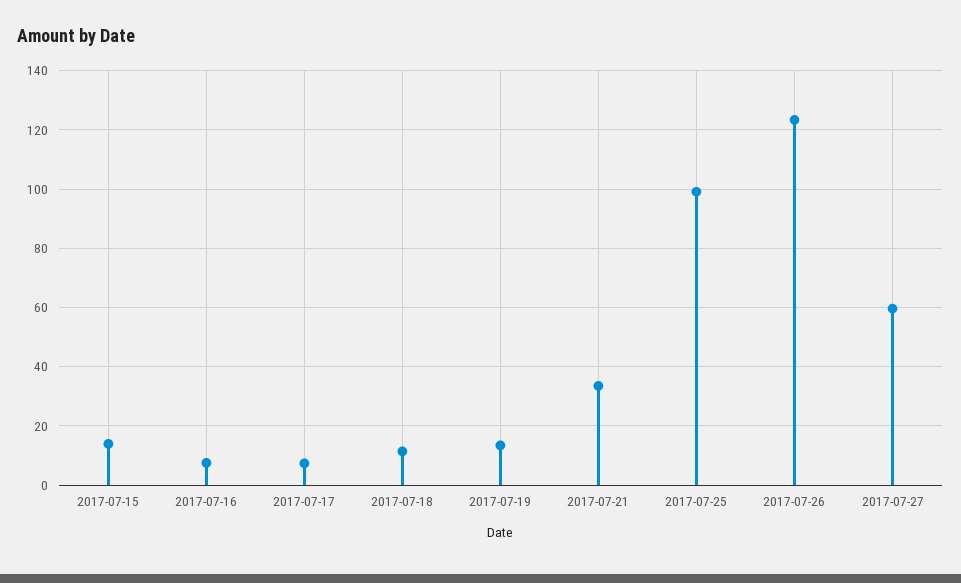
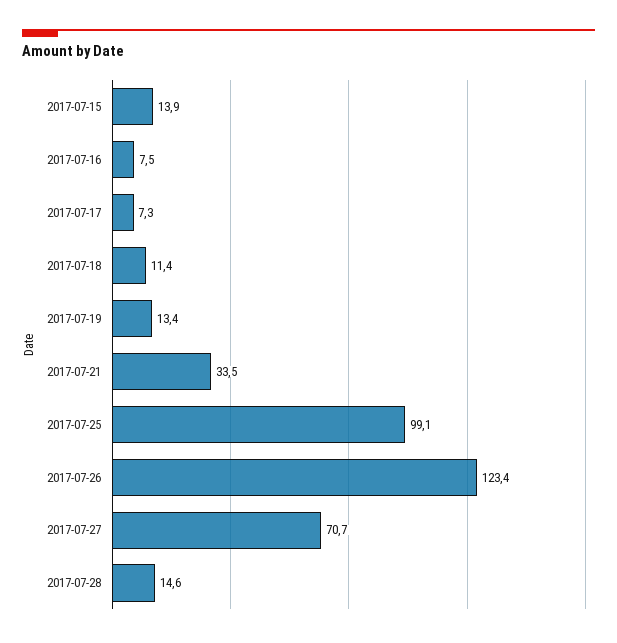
2017-07-27: 60 -> 70.7
2017-07-28: none -> 14.6

